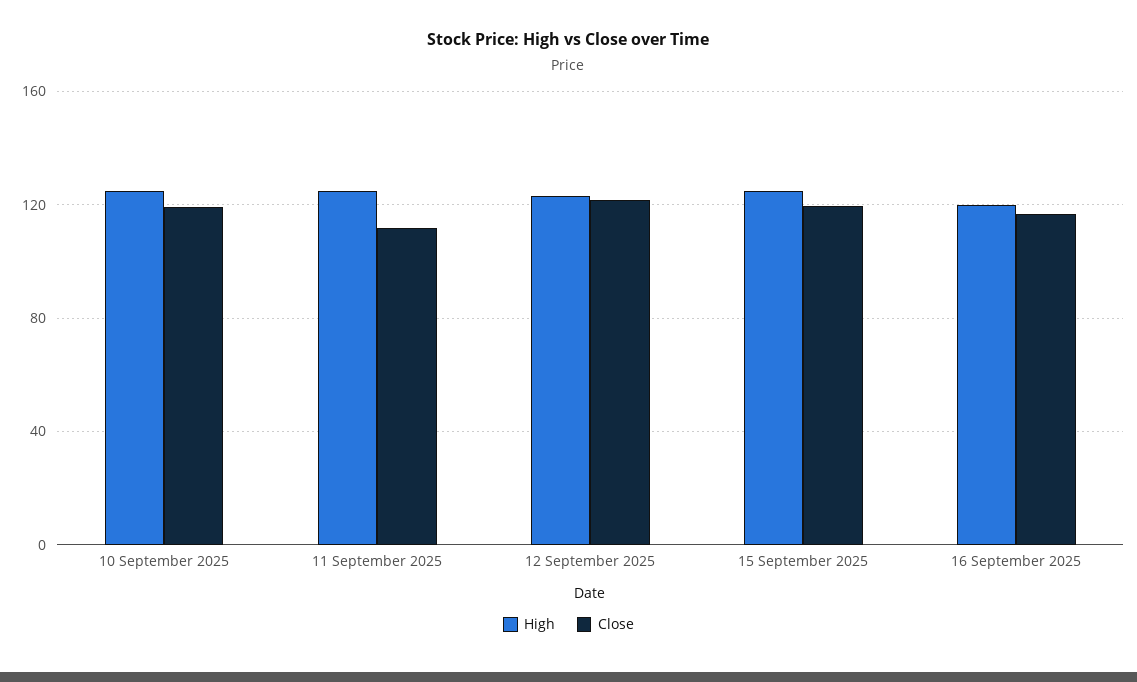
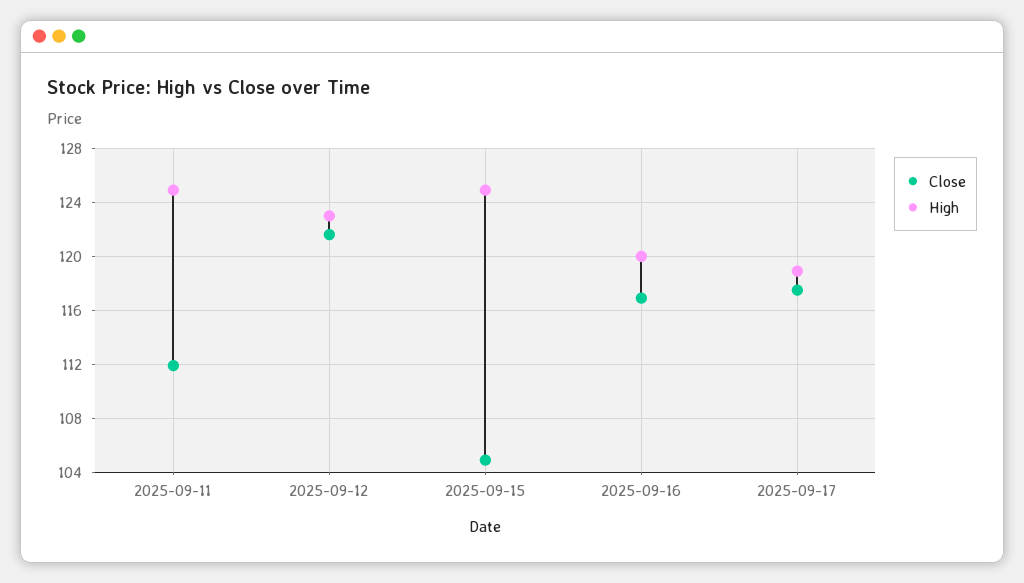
High, 10 September 2025: 125 -> none
Close, 10 September 2025: 120 -> none
Close, 15 September 2025: 120 -> 105
Close, 2025-09-17: none -> 117.5
High, 2025-09-17: none -> 119

